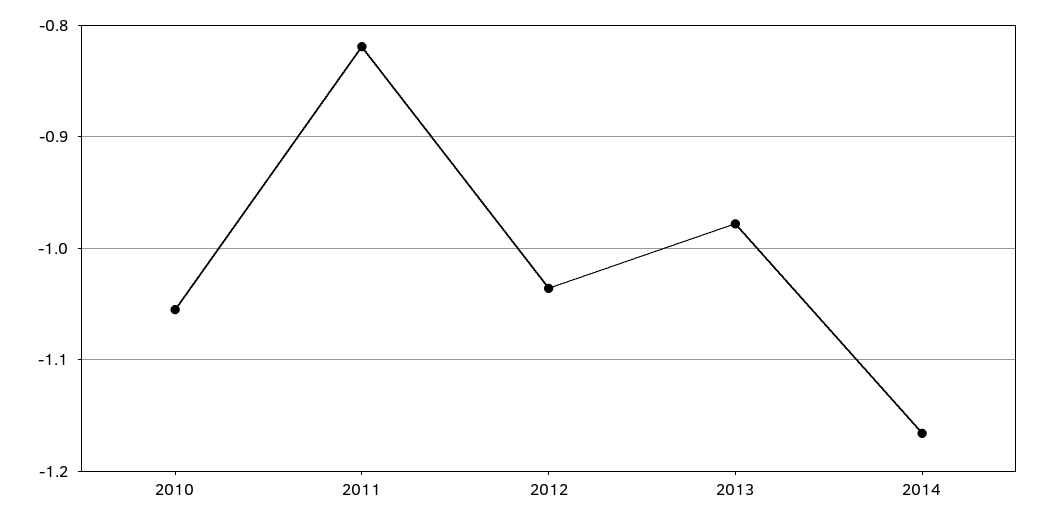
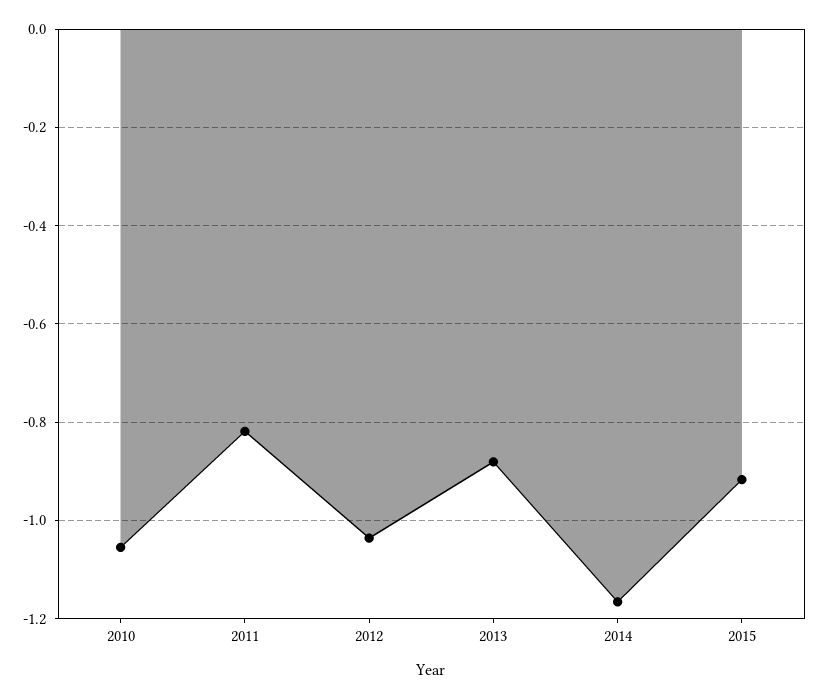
2013: -0.98 -> -0.88
2015: none -> -0.92

